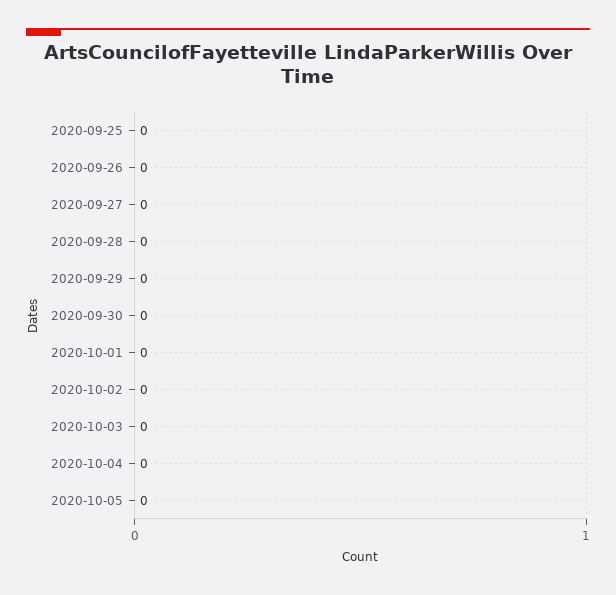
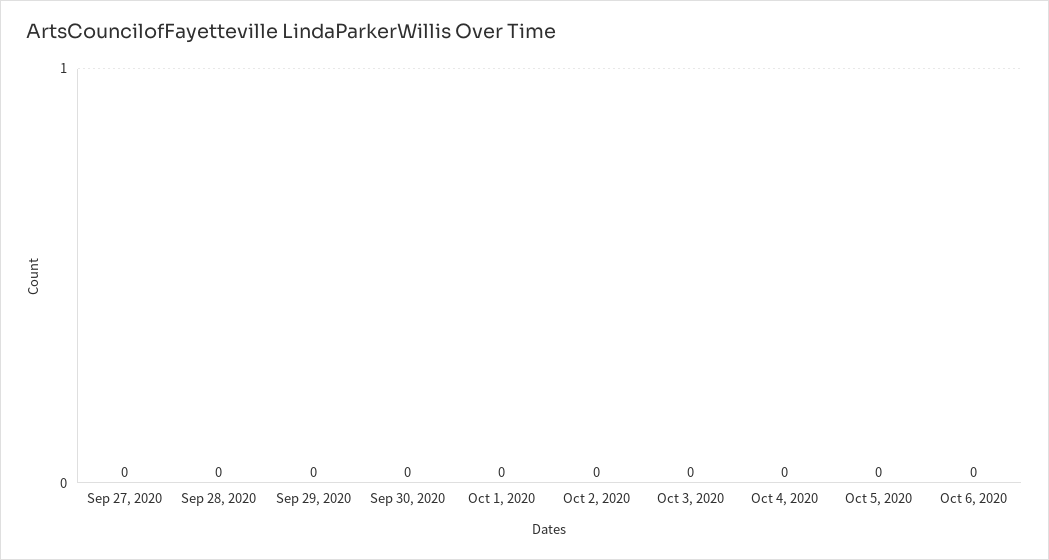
2020-09-25: 0 -> none
2020-09-26: 0 -> none
Oct 6, 2020: none -> 0

